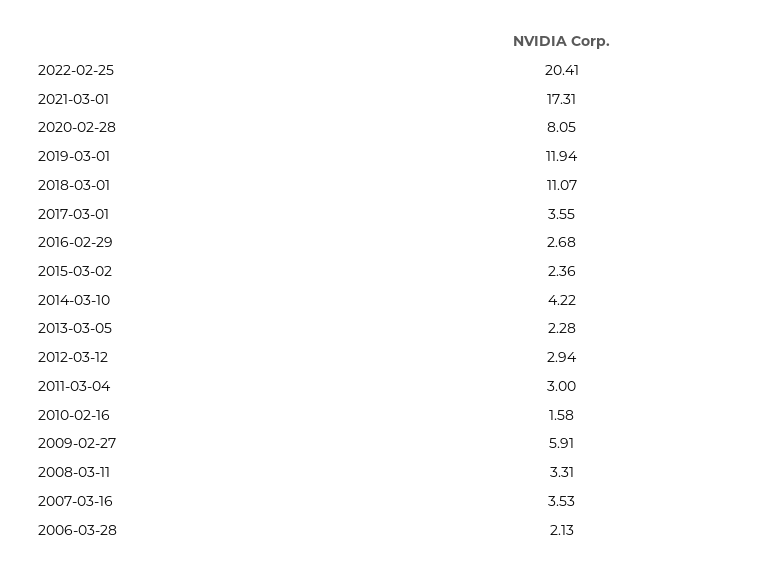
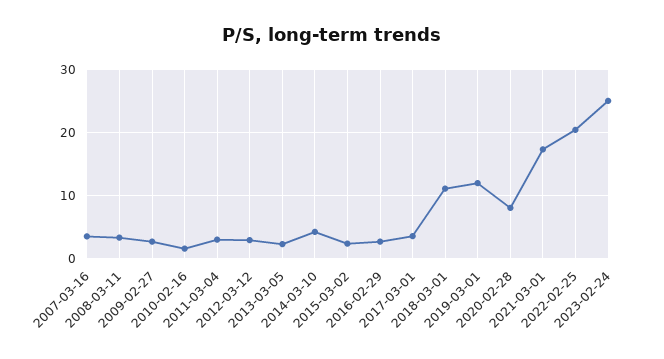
2009-02-27: 5.91 -> 3
2006-03-28: 2.13 -> none
2023-02-24: none -> 25

